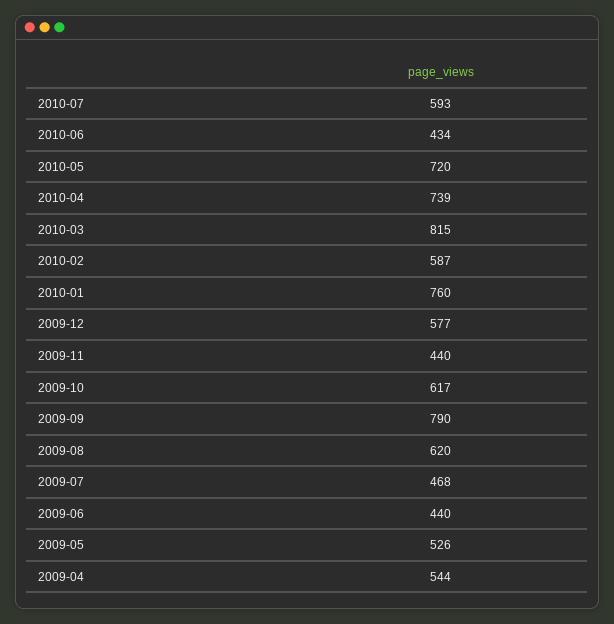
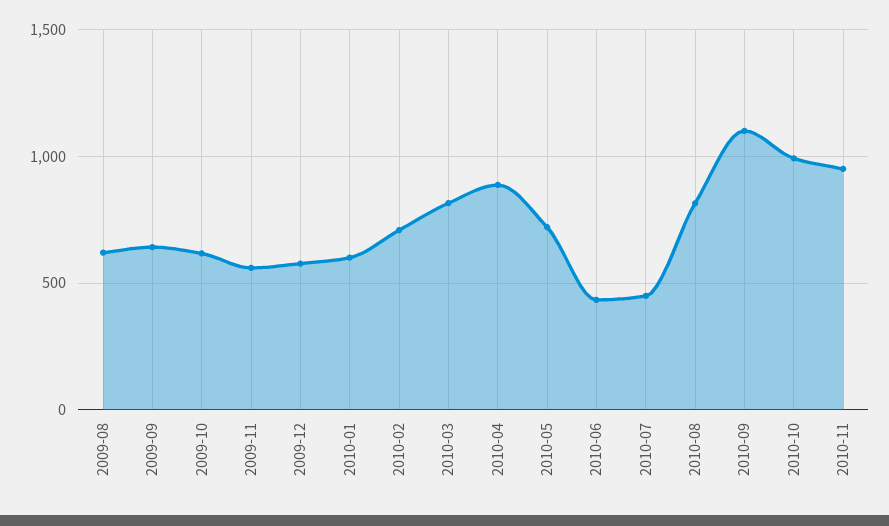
2010-07: 593 -> 450
2010-04: 739 -> 900
2010-02: 587 -> 700
2010-01: 760 -> 600
2009-11: 440 -> 550
2009-09: 790 -> 650
2009-07: 468 -> none
2009-06: 440 -> none
2009-05: 526 -> none
2009-04: 544 -> none
2010-08: none -> 800
2010-09: none -> 1100
2010-10: none -> 1000
2010-11: none -> 950

